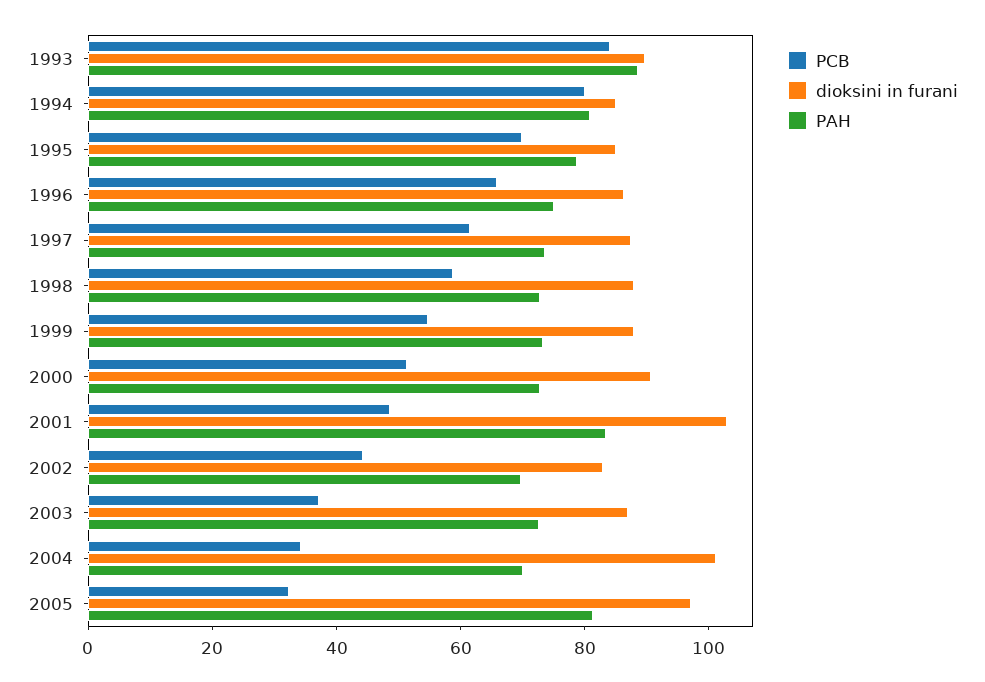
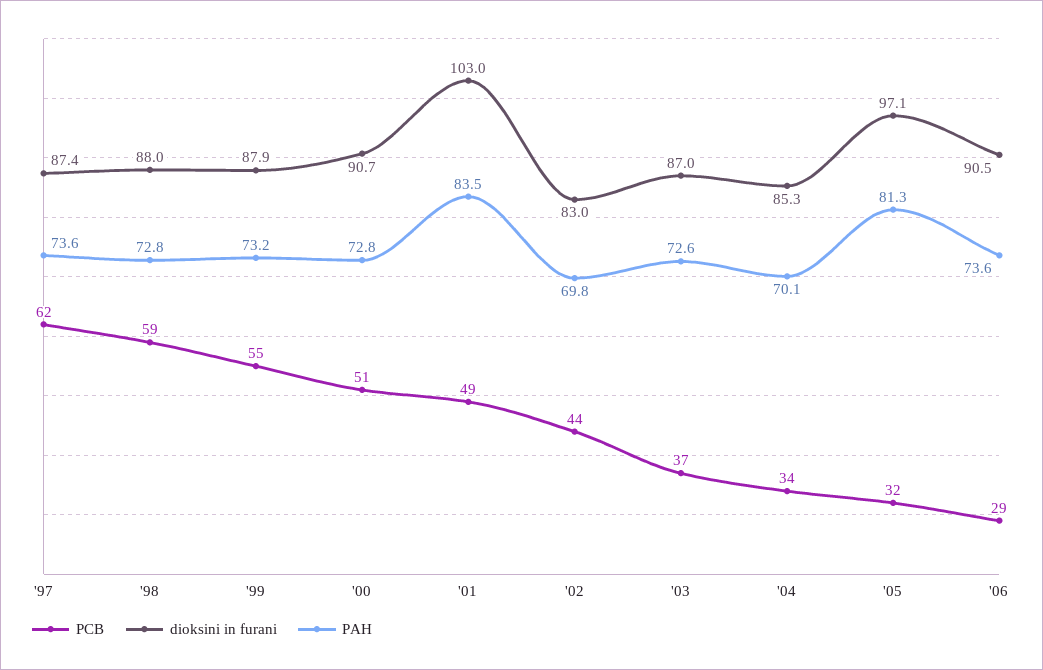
PCB, 1993: 85 -> none
dioksini in furani, 1993: 90 -> none
PAH, 1993: 90 -> none
PCB, 1994: 80 -> none
dioksini in furani, 1994: 85 -> none
PAH, 1994: 80 -> none
PCB, 1995: 70 -> none
dioksini in furani, 1995: 85 -> none
PAH, 1995: 80 -> none
PCB, 1996: 65 -> none
dioksini in furani, 1996: 85 -> none
PAH, 1996: 75 -> none
dioksini in furani, 2004: 100 -> 85.3
PCB, '06: none -> 29
dioksini in furani, '06: none -> 90.5
PAH, '06: none -> 73.6

